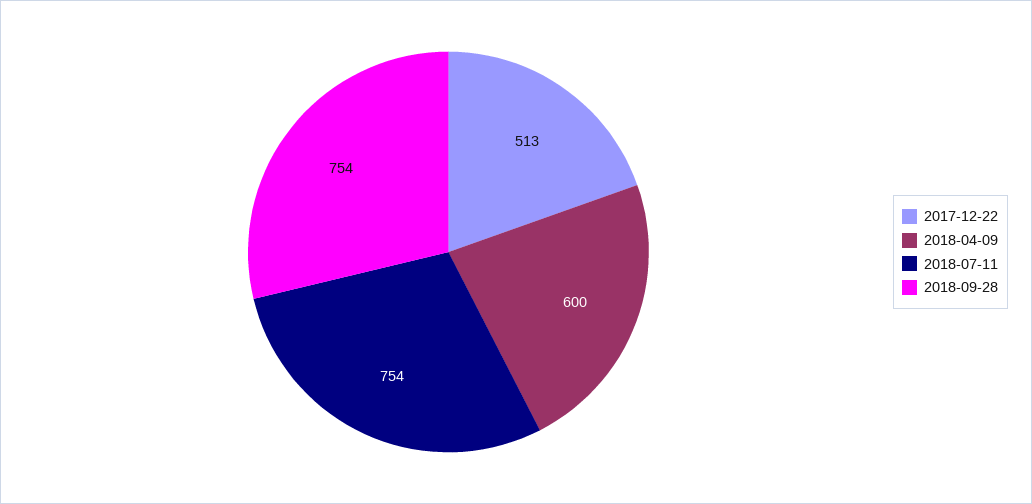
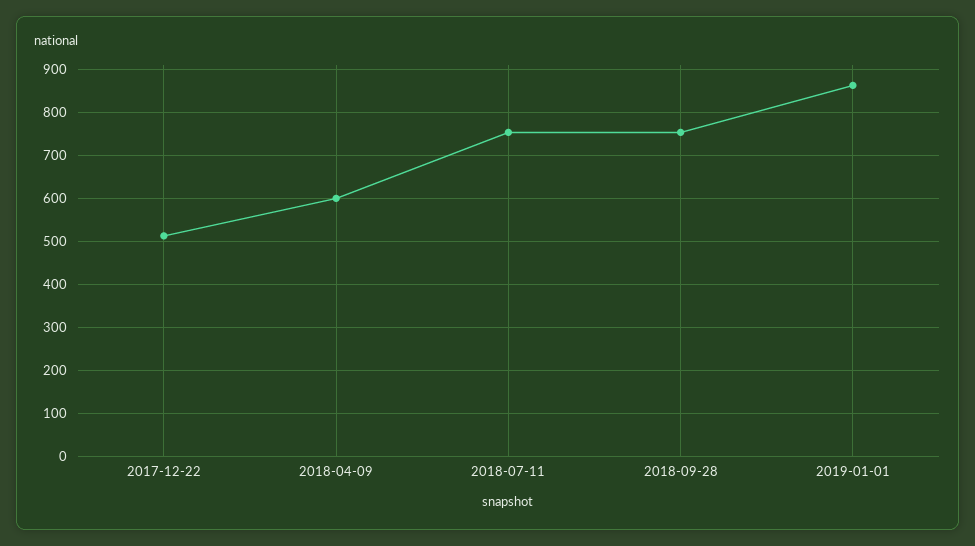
2019-01-01: none -> 860

